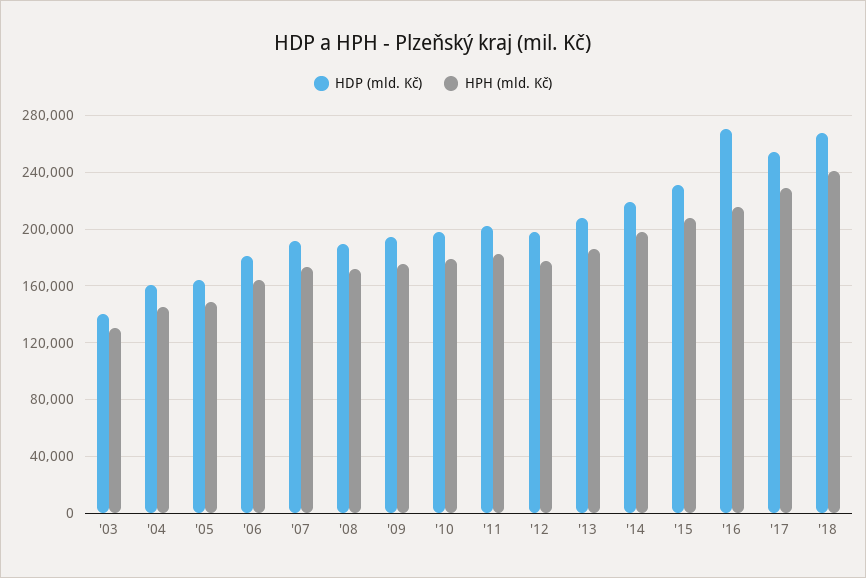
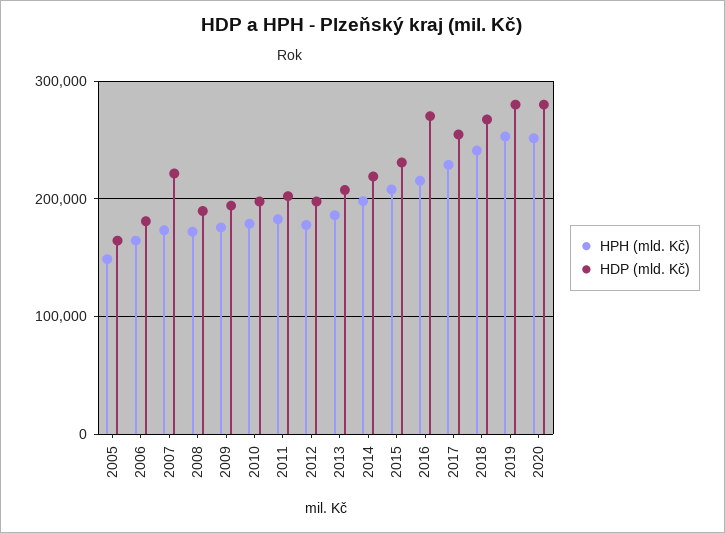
HDP (mld. Kč), '03: 140000 -> none
HPH (mld. Kč), '03: 130000 -> none
HDP (mld. Kč), '04: 160000 -> none
HPH (mld. Kč), '04: 145000 -> none
HDP (mld. Kč), '07: 190000 -> 220000
HPH (mld. Kč), 2019: none -> 250000
HDP (mld. Kč), 2019: none -> 280000
HPH (mld. Kč), 2020: none -> 250000
HDP (mld. Kč), 2020: none -> 280000

